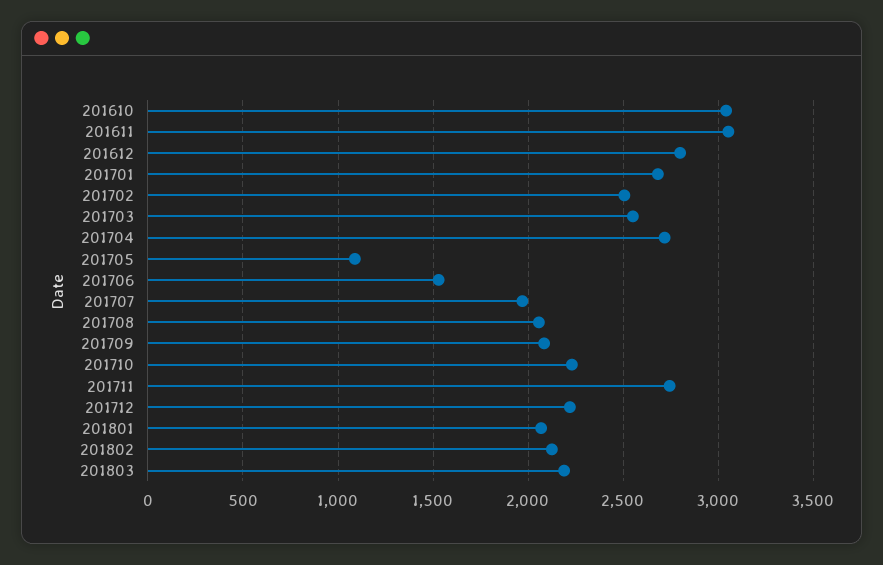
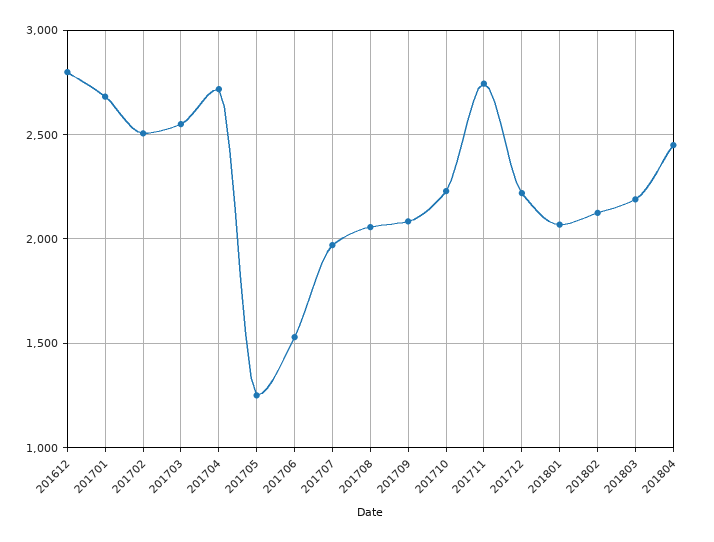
201610: 3050 -> none
201611: 3050 -> none
201705: 1100 -> 1250
201804: none -> 2450

